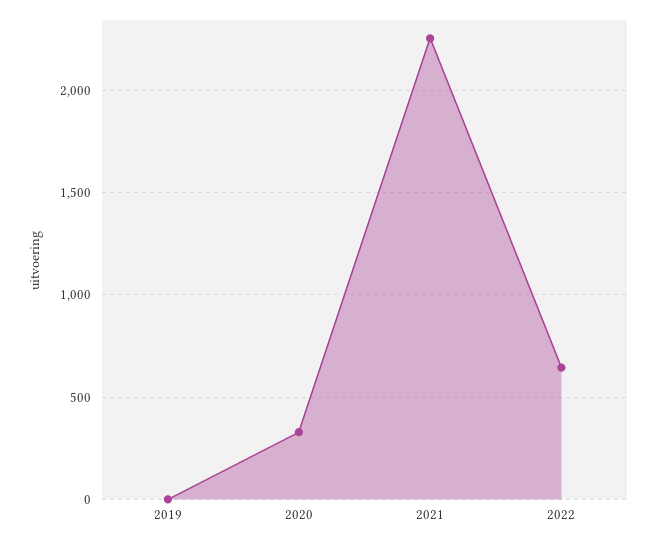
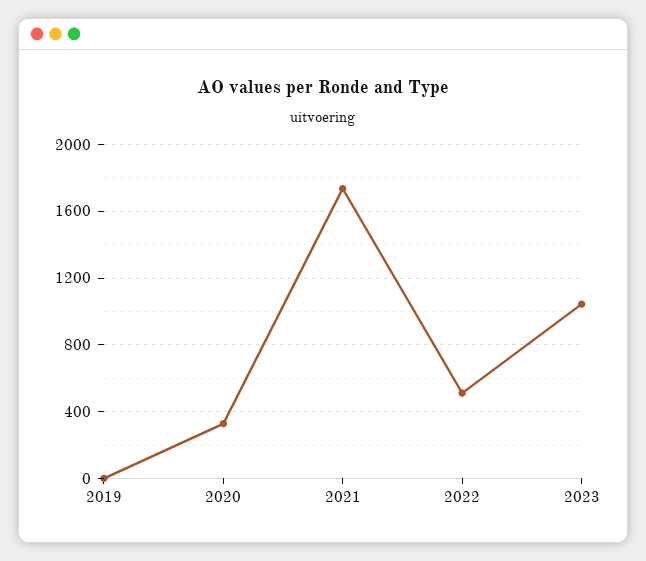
2021: 2250 -> 1750
2022: 650 -> 500
2023: none -> 1050

